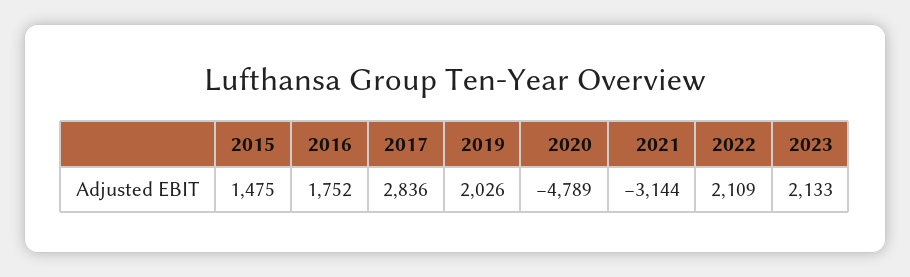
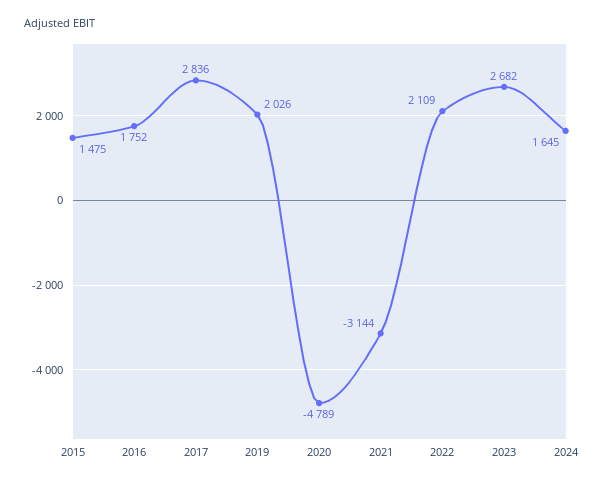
2023: 2133 -> 2682
2024: none -> 1645

